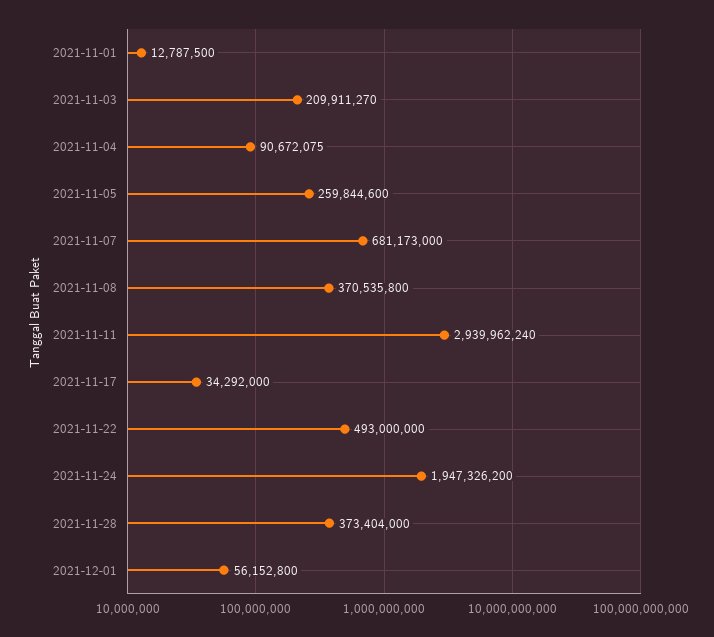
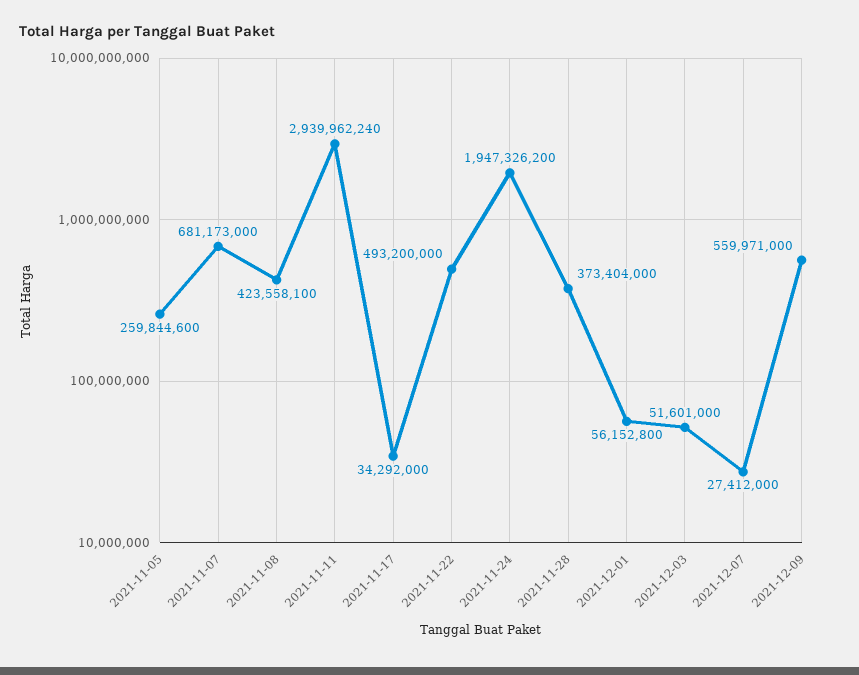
2021-11-01: 12787500 -> none
2021-11-03: 209911270 -> none
2021-11-04: 90672075 -> none
2021-11-08: 370535800 -> 423558100
2021-11-22: 493000000 -> 493200000
2021-12-03: none -> 51601000
2021-12-07: none -> 27412000
2021-12-09: none -> 559971000

